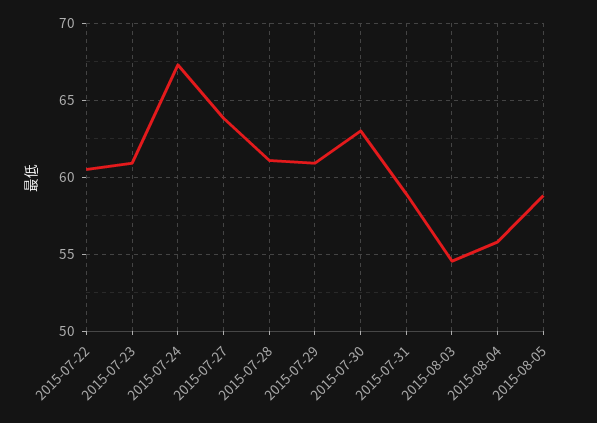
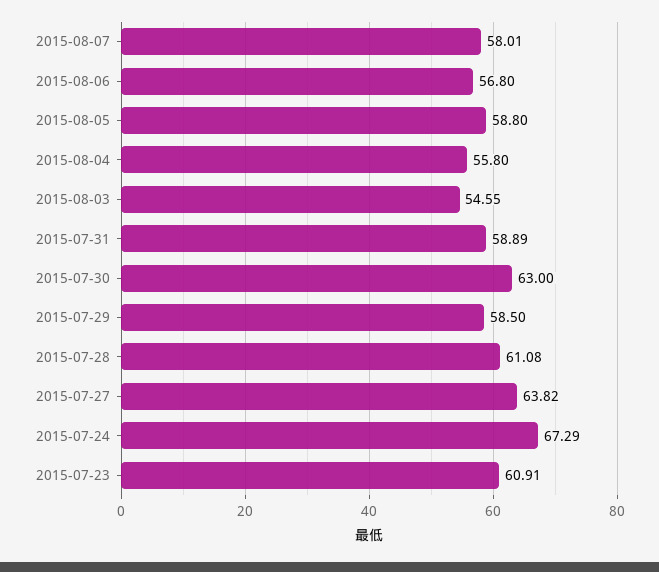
2015-07-22: 60.5 -> none
2015-07-29: 61 -> 58.5
2015-08-07: none -> 58.01
2015-08-06: none -> 56.8

